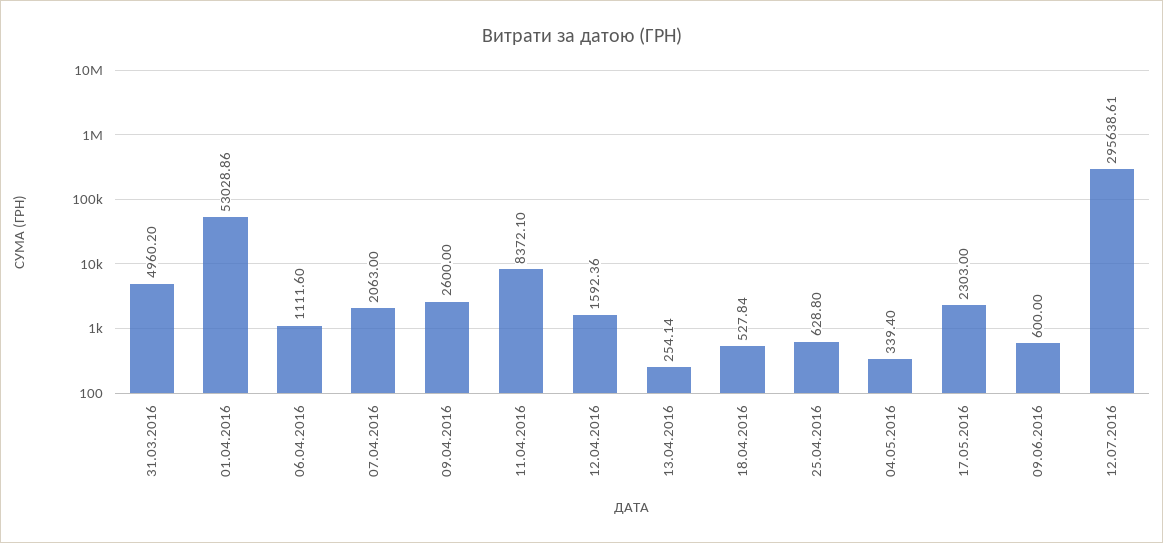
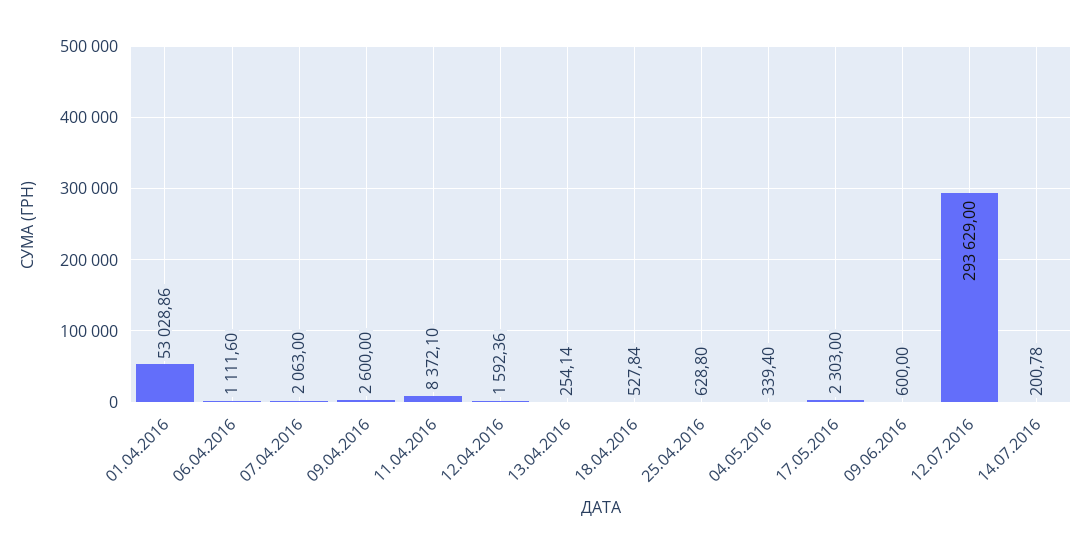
31.03.2016: 4960.2 -> none
12.07.2016: 295638.61 -> 293629
14.07.2016: none -> 200.78

